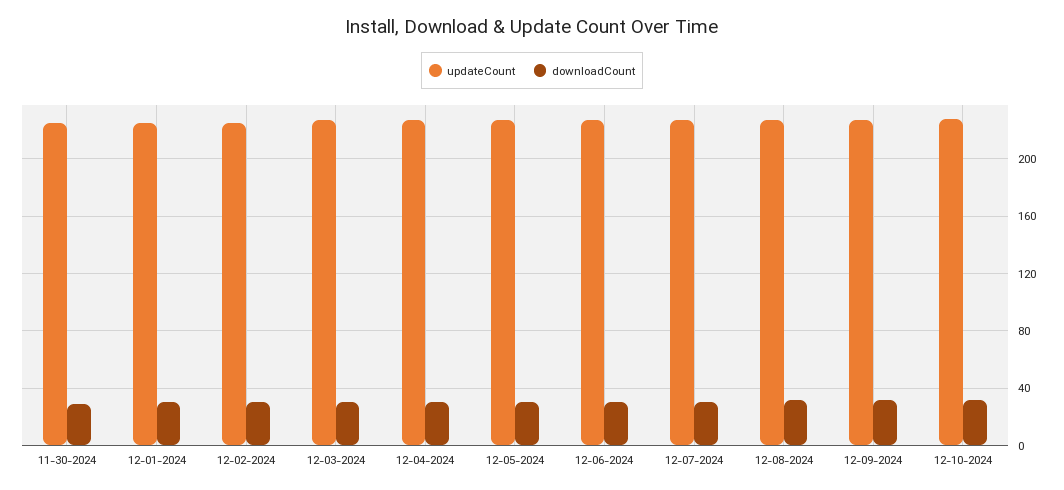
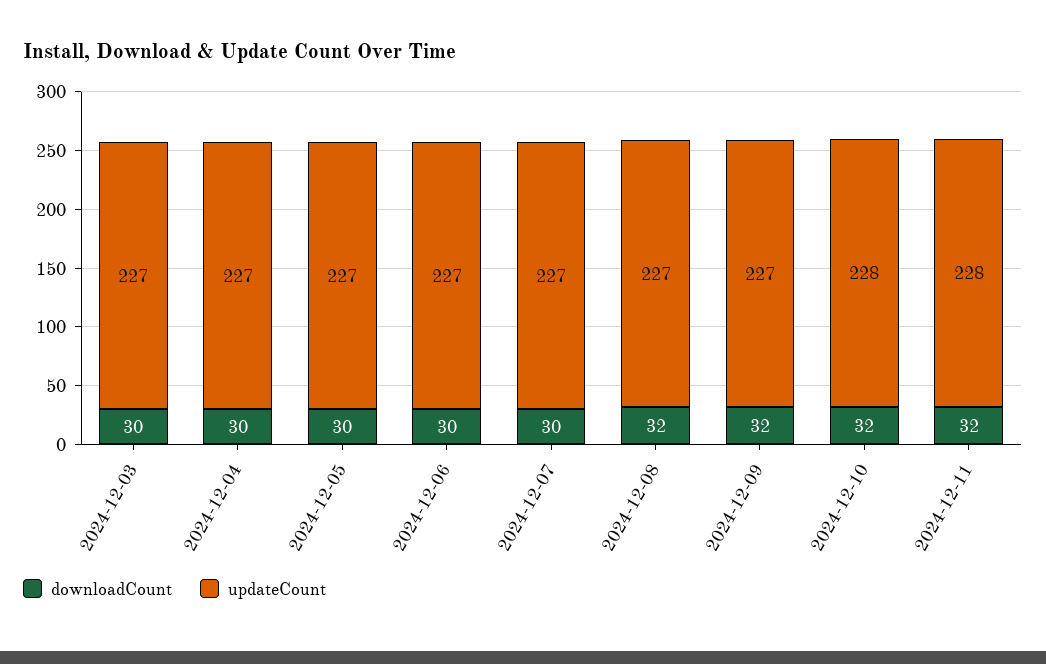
updateCount, 11-30-2024: 225 -> none
downloadCount, 11-30-2024: 30 -> none
updateCount, 12-01-2024: 225 -> none
downloadCount, 12-01-2024: 30 -> none
updateCount, 12-02-2024: 225 -> none
downloadCount, 12-02-2024: 30 -> none
downloadCount, 2024-12-11: none -> 32
updateCount, 2024-12-11: none -> 228

